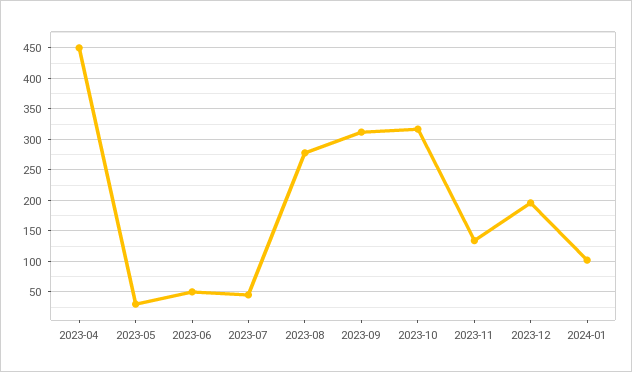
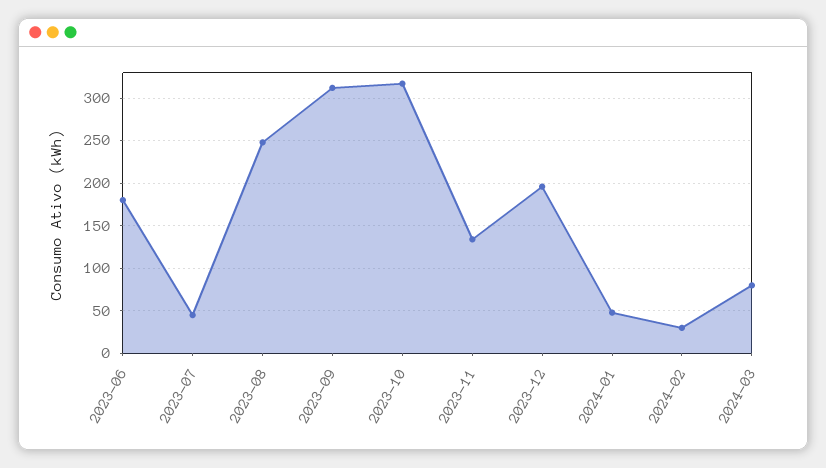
2023-04: 450 -> none
2023-05: 30 -> none
2023-06: 50 -> 180
2023-08: 280 -> 250
2024-01: 100 -> 50
2024-02: none -> 30
2024-03: none -> 80

